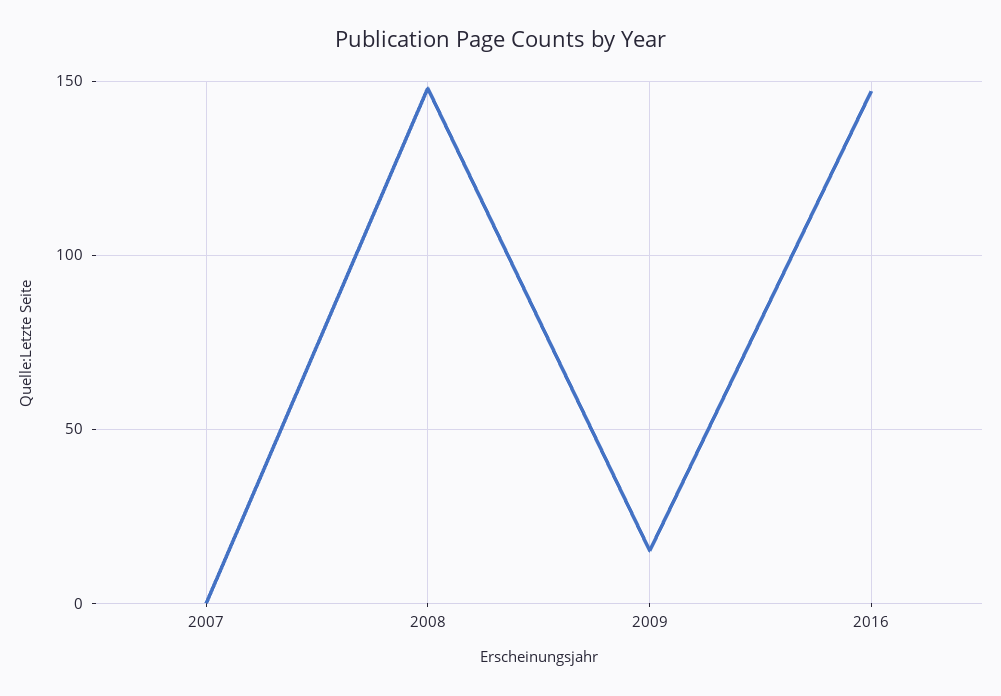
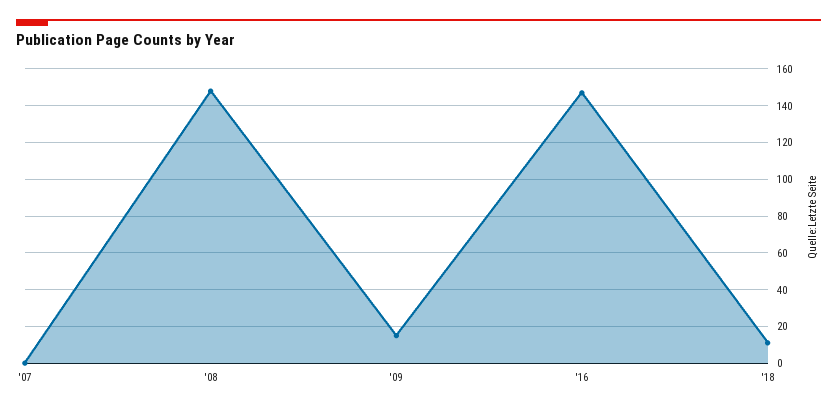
'18: none -> 10

